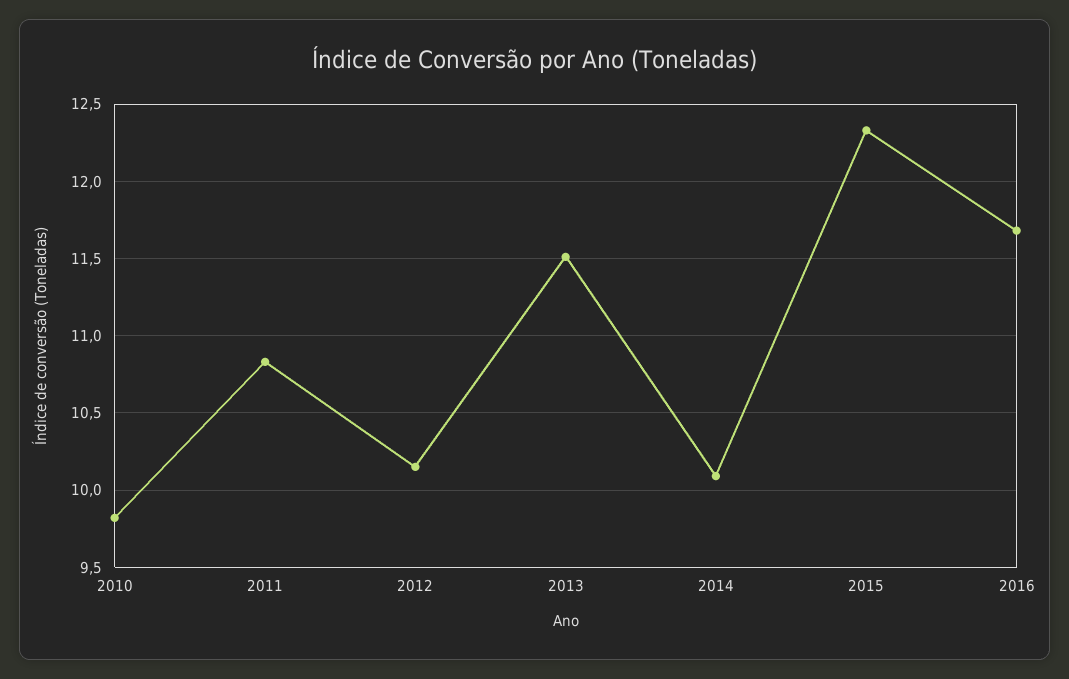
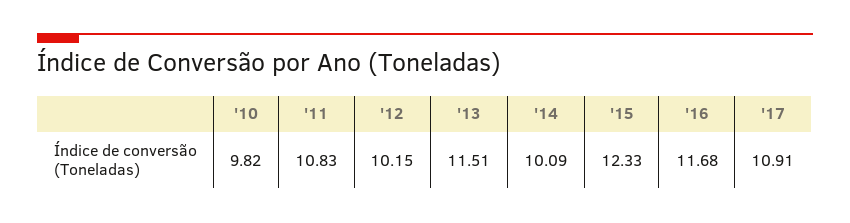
'17: none -> 10.91

